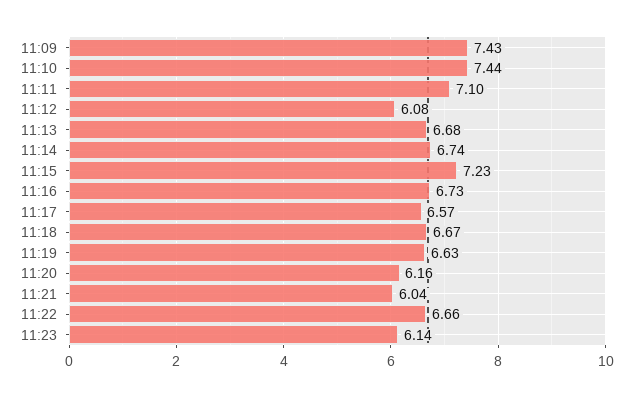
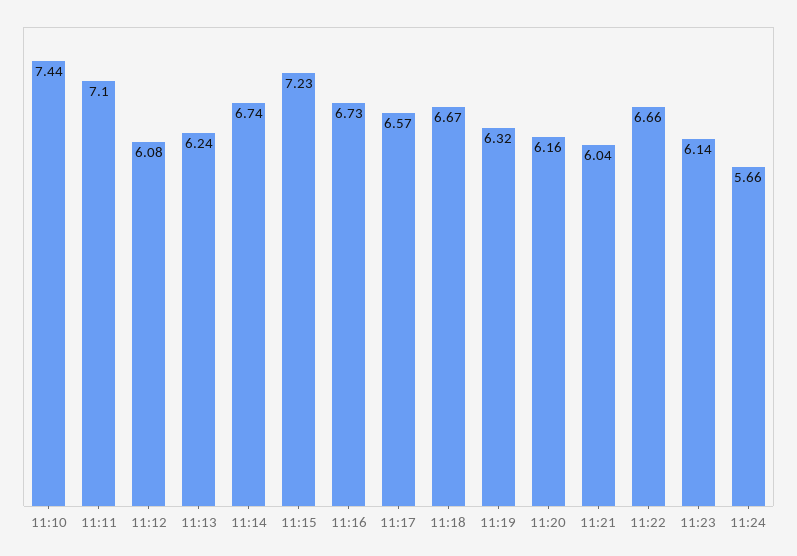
11:09: 7.43 -> none
11:13: 6.68 -> 6.24
11:19: 6.63 -> 6.32
11:24: none -> 5.66

